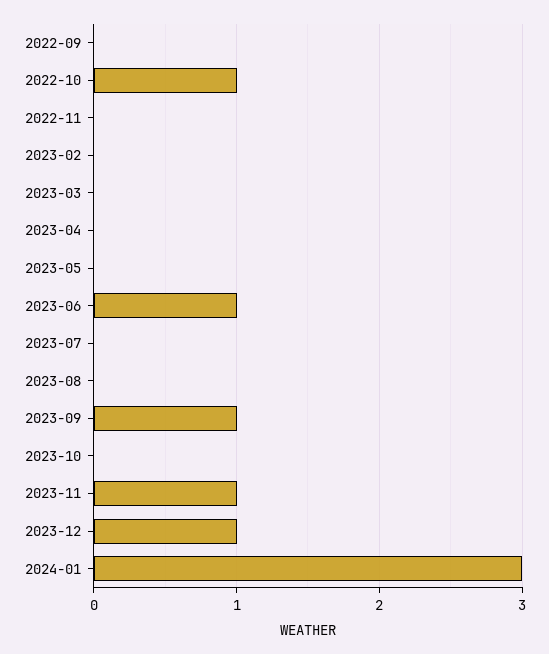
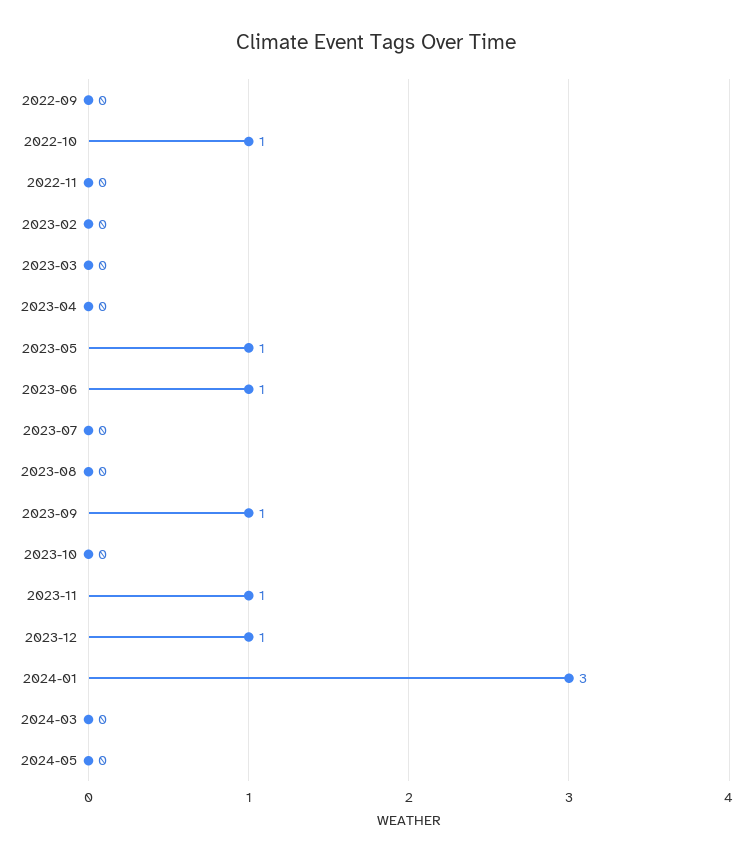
2023-05: 0 -> 1
2024-03: none -> 0
2024-05: none -> 0

